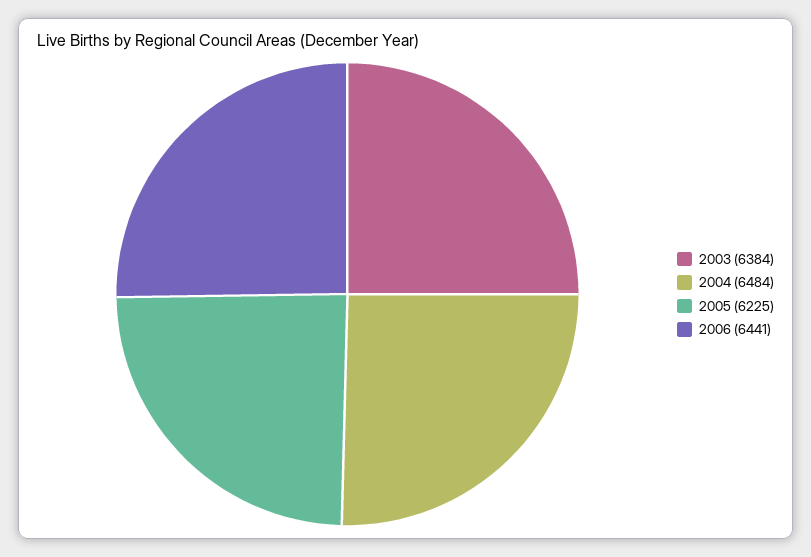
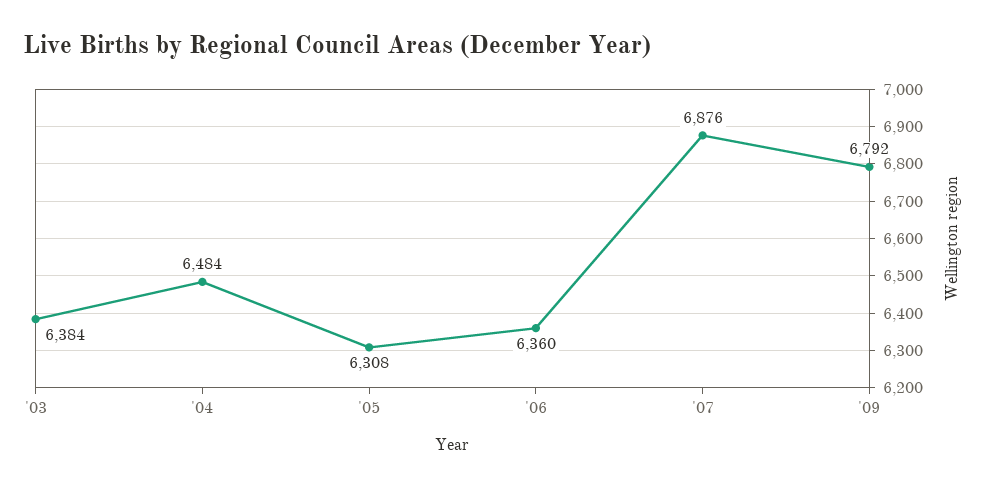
2005: 6225 -> 6308
2006: 6441 -> 6360
'07: none -> 6876
'09: none -> 6792

